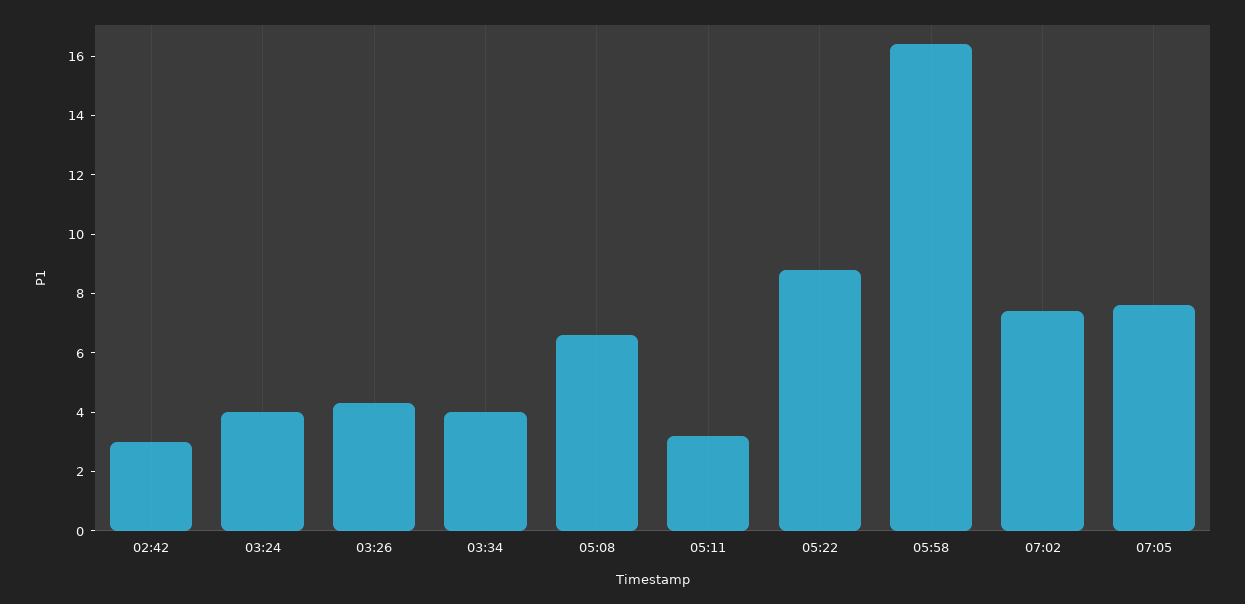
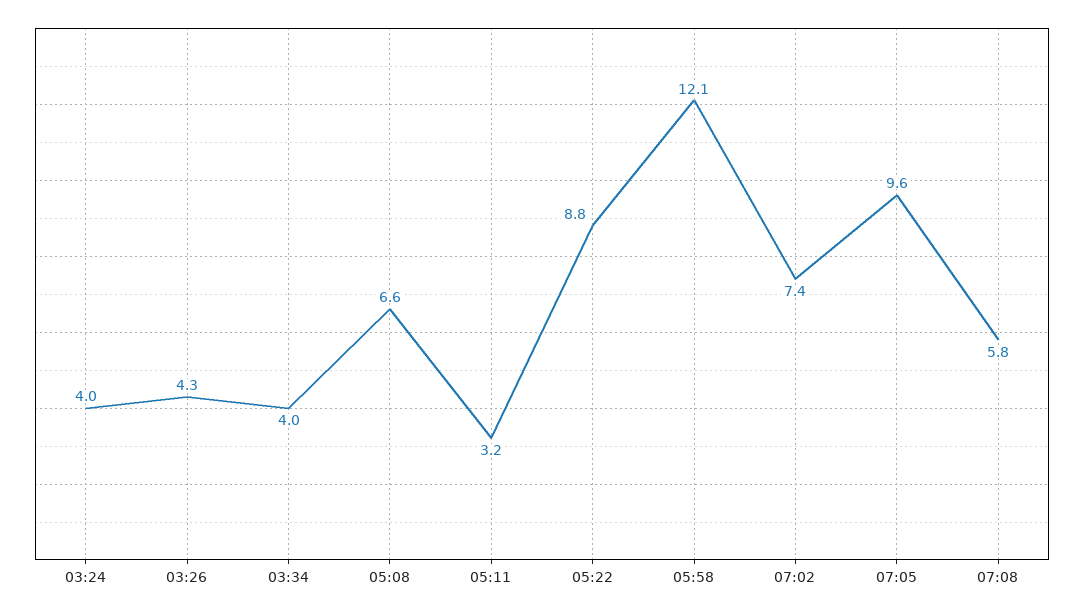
02:42: 3 -> none
05:58: 16.5 -> 12.1
07:05: 7.5 -> 9.6
07:08: none -> 5.8

